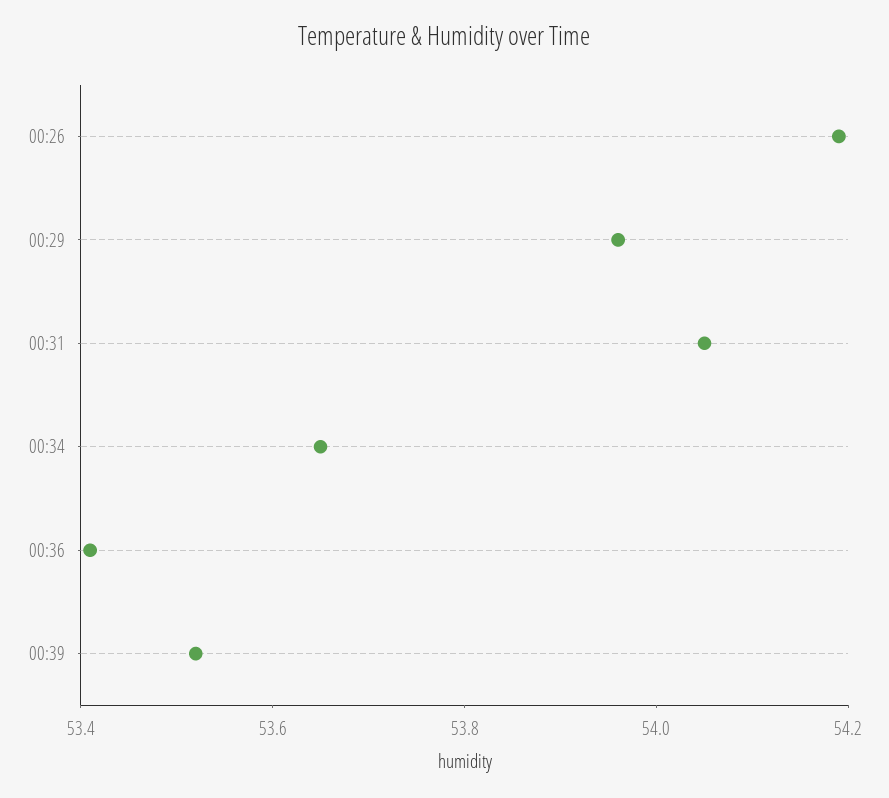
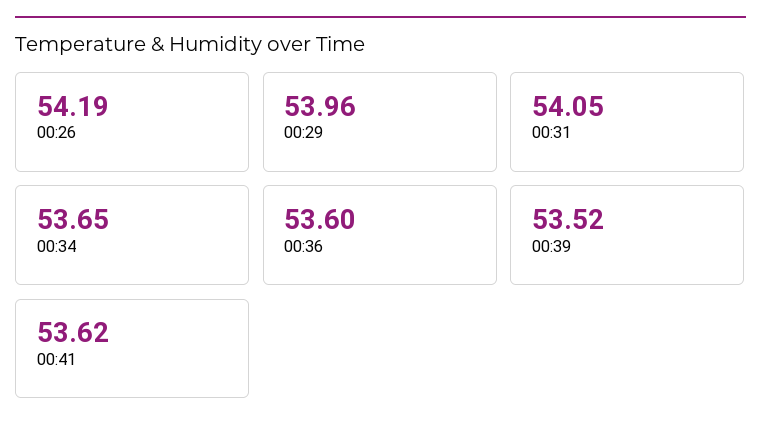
00:36: 53.4 -> 53.6
00:41: none -> 53.62

